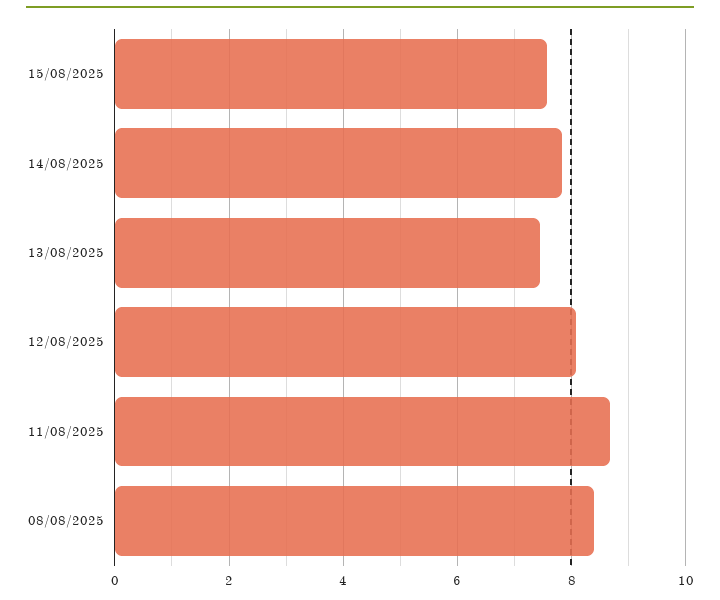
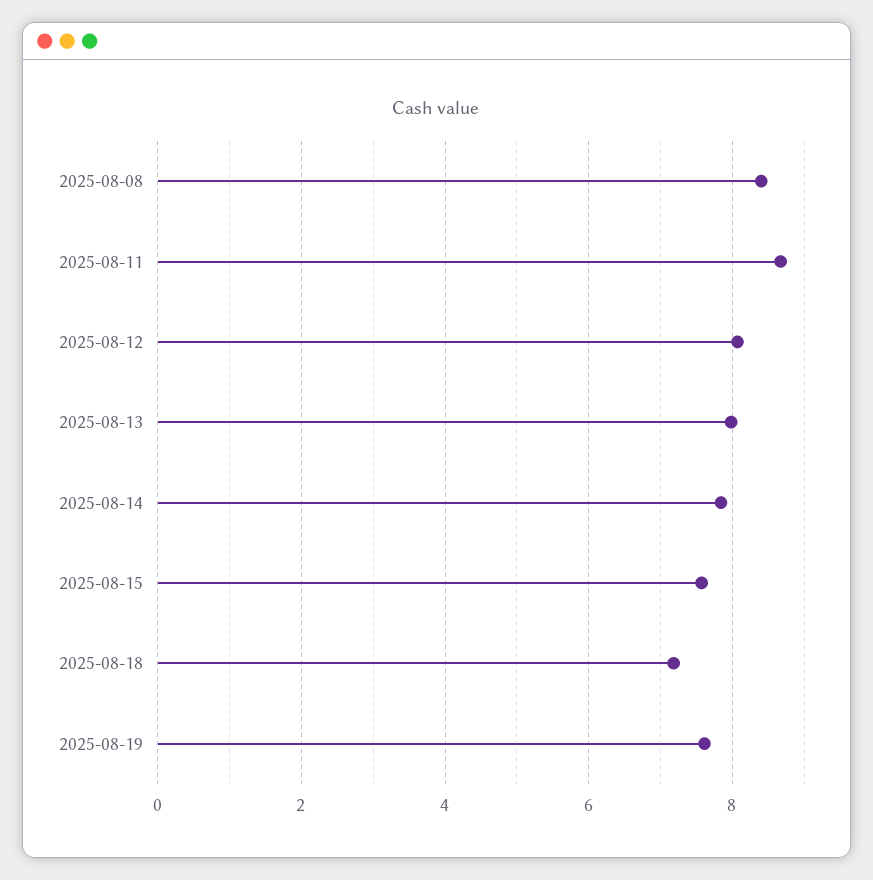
13/08/2025: 7.4 -> 8
2025-08-18: none -> 7.2
2025-08-19: none -> 7.6

